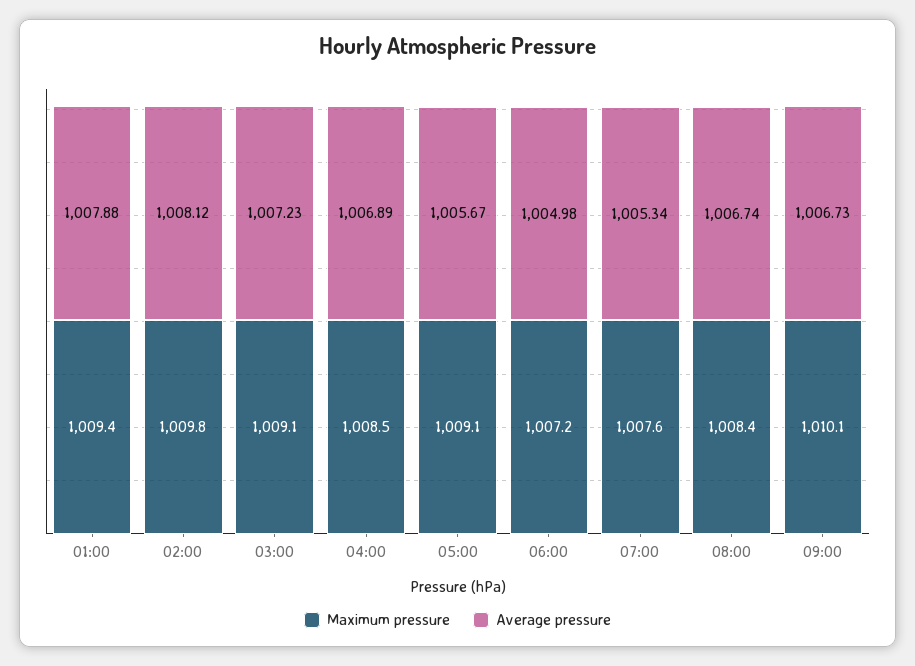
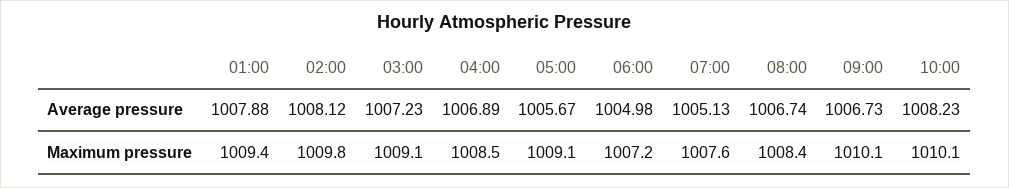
Average pressure, 07:00: 1005.34 -> 1005.13
Average pressure, 10:00: none -> 1008.23
Maximum pressure, 10:00: none -> 1010.1

